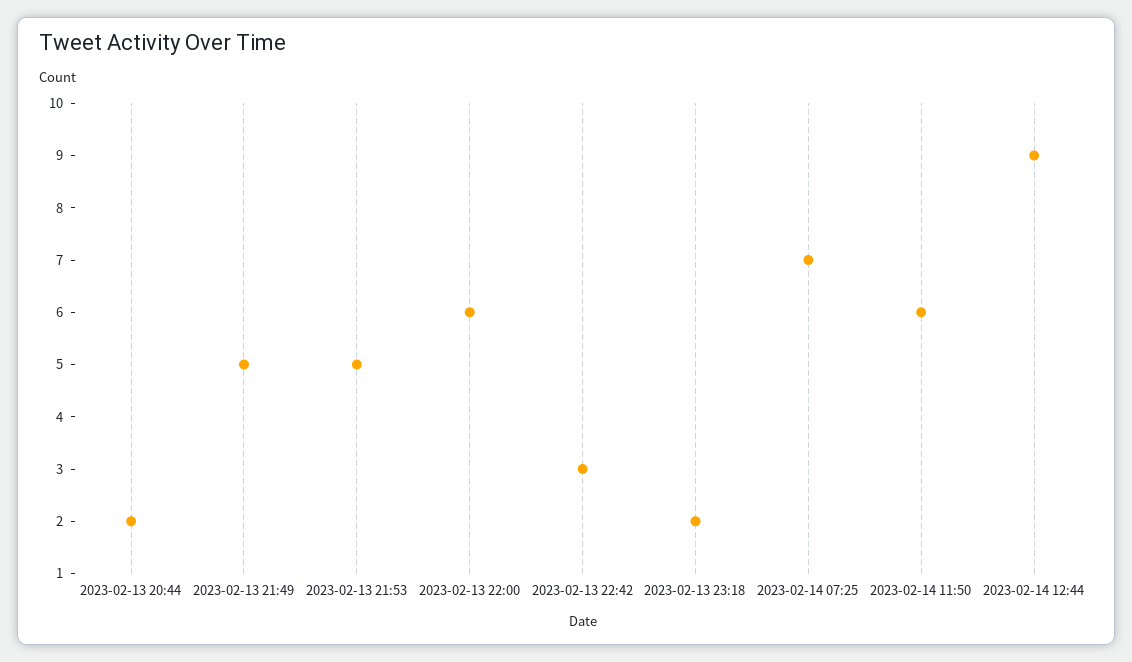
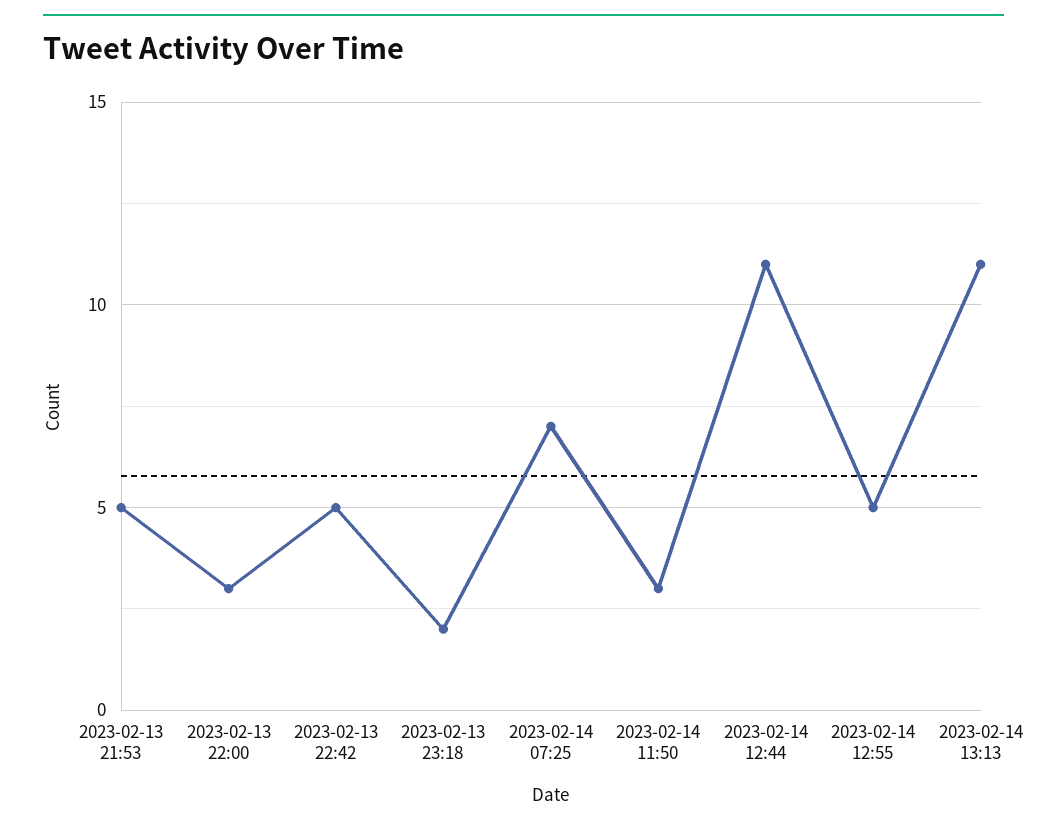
2023-02-13 20:44: 2 -> none
2023-02-13 21:49: 5 -> none
2023-02-13 22:00: 6 -> 3
2023-02-13 22:42: 3 -> 5
2023-02-14 11:50: 6 -> 3
2023-02-14 12:44: 9 -> 11
2023-02-14 12:55: none -> 5
2023-02-14 13:13: none -> 11

